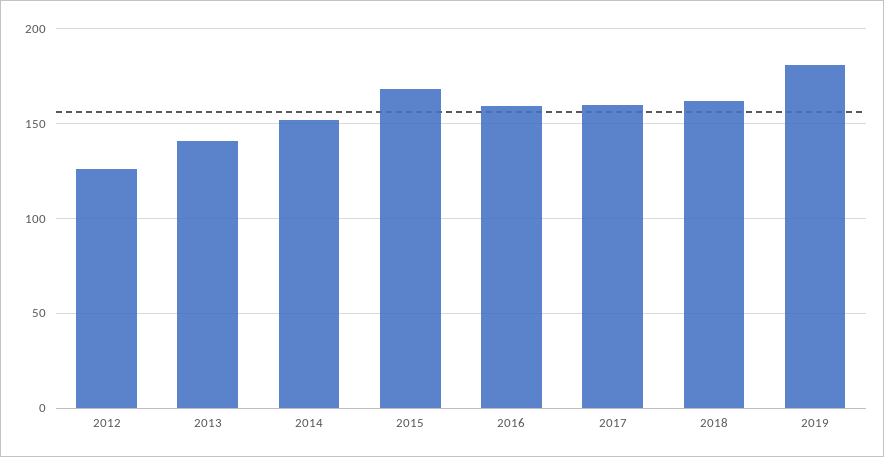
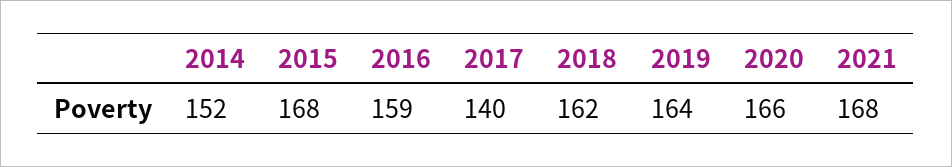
2012: 125 -> none
2013: 140 -> none
2017: 160 -> 140
2019: 180 -> 164
2020: none -> 166
2021: none -> 168

